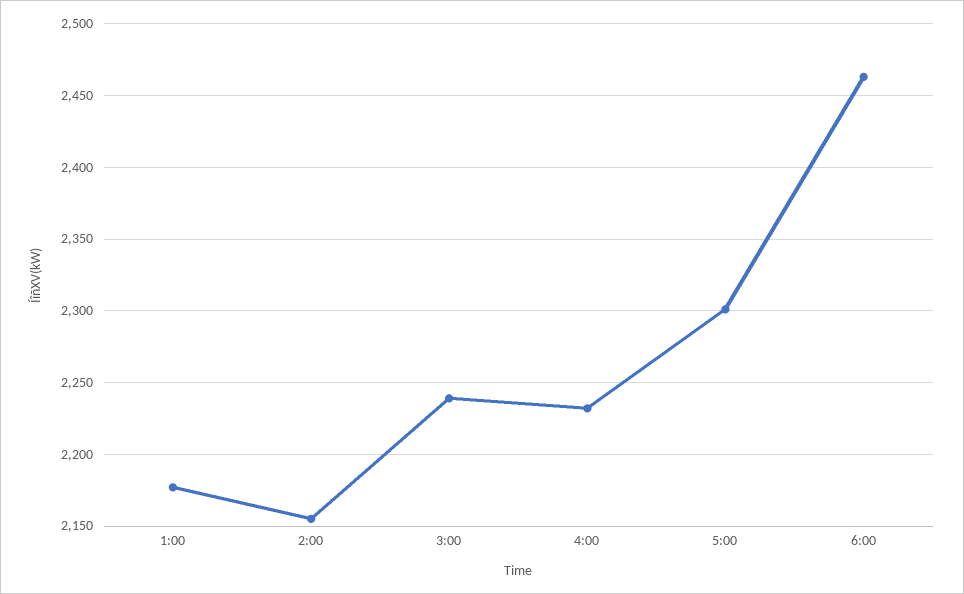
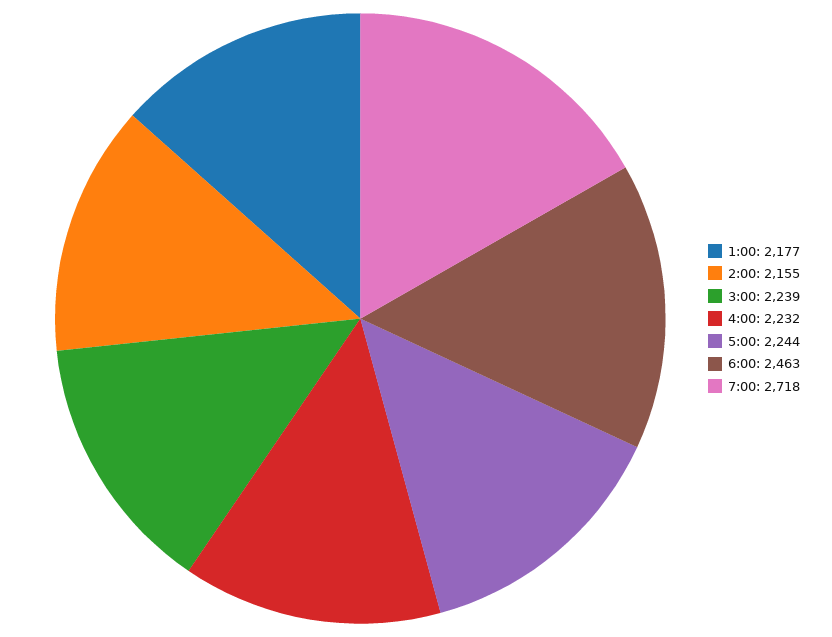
5:00: 2300 -> 2244
7:00: none -> 2718

